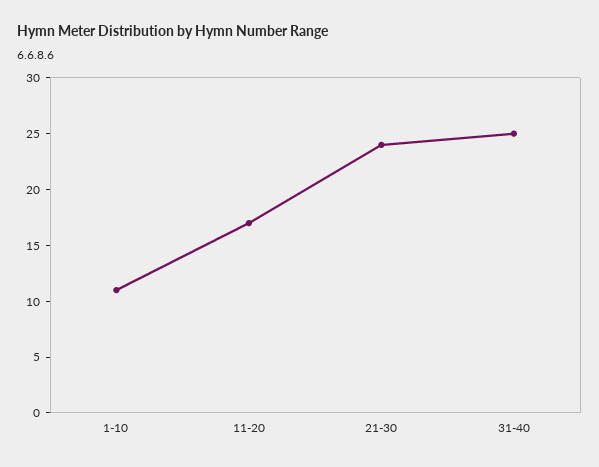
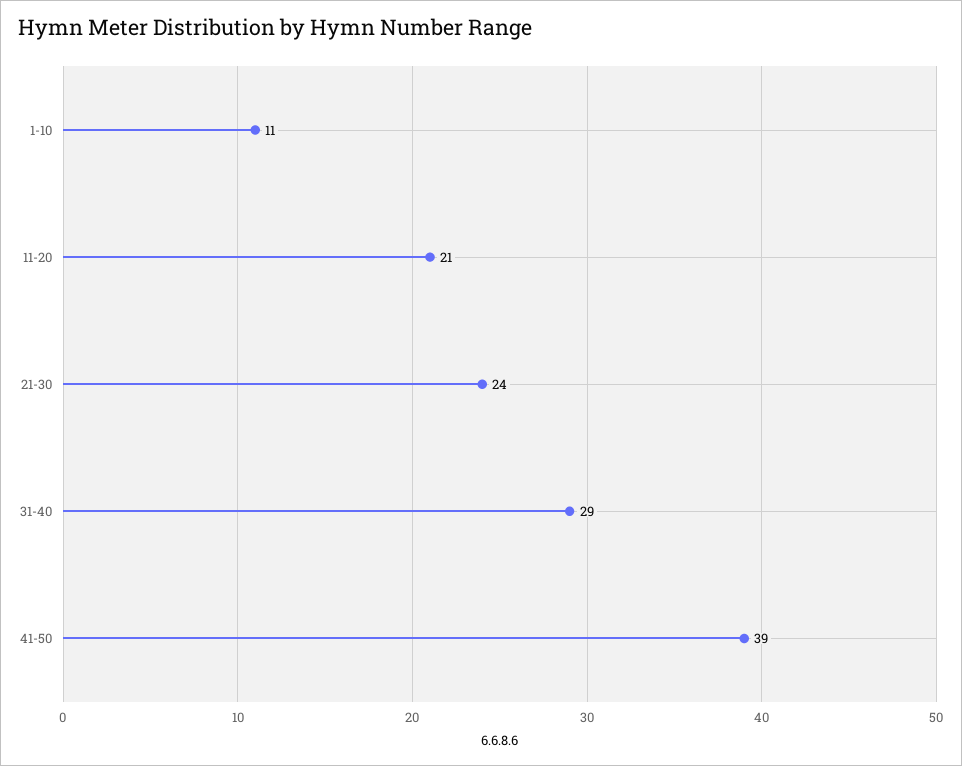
11-20: 17 -> 21
31-40: 25 -> 29
41-50: none -> 39

